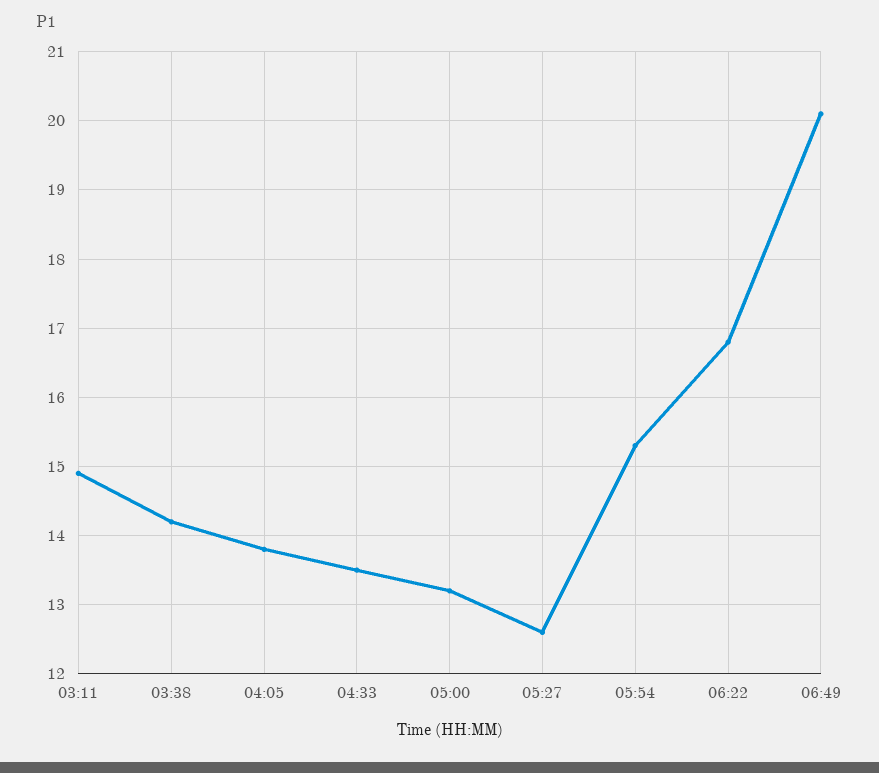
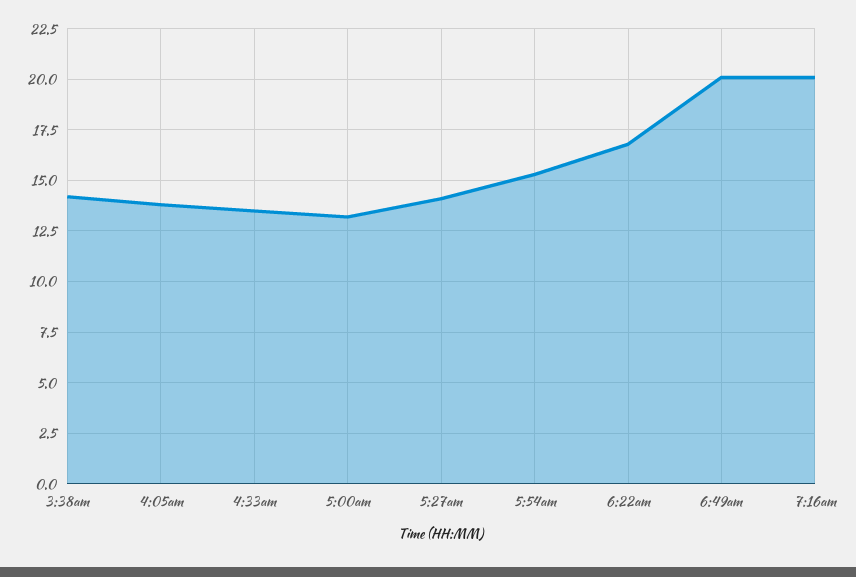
03:11: 14.9 -> none
05:27: 12.6 -> 14
7:16am: none -> 20

